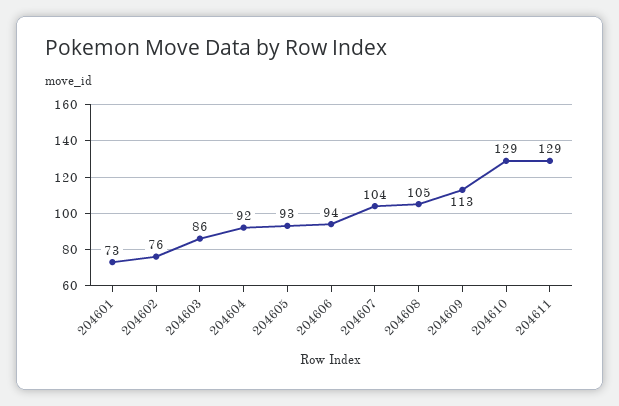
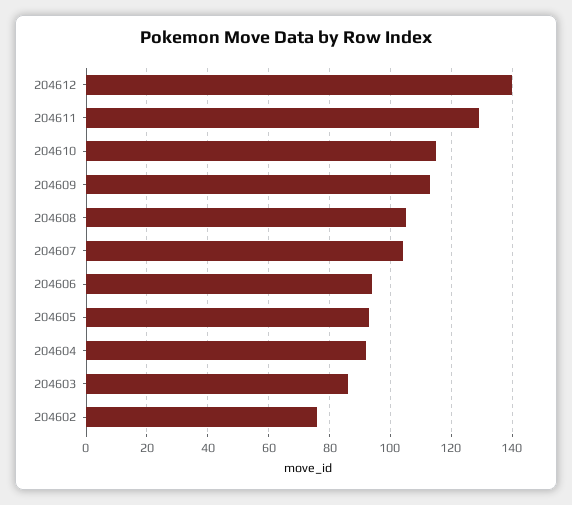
204601: 73 -> none
204610: 129 -> 115
204612: none -> 140

